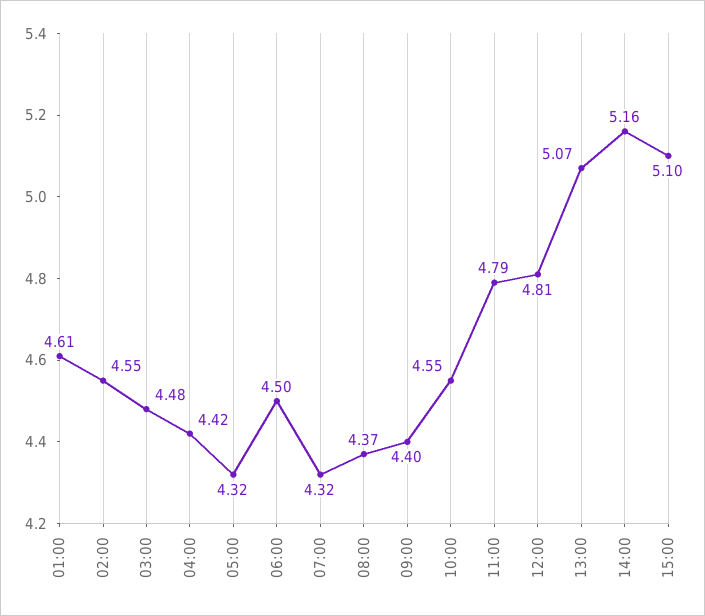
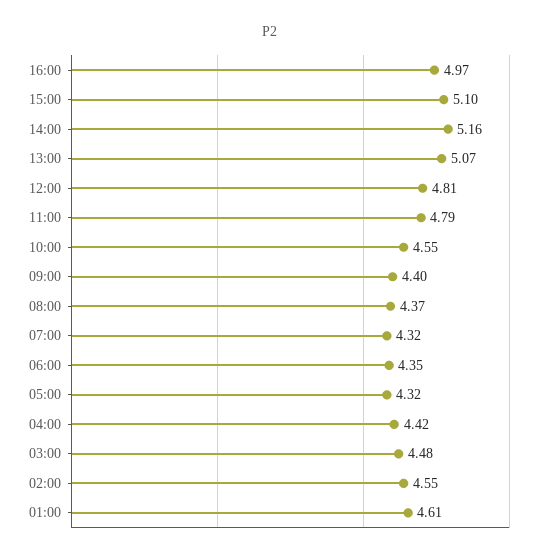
06:00: 4.5 -> 4.35
16:00: none -> 4.97

